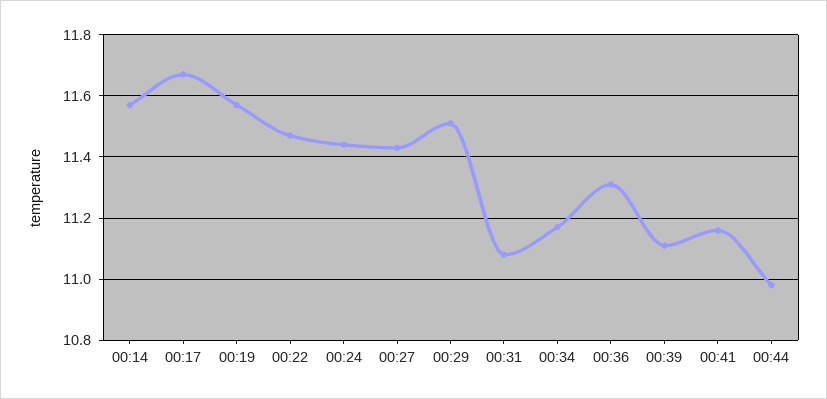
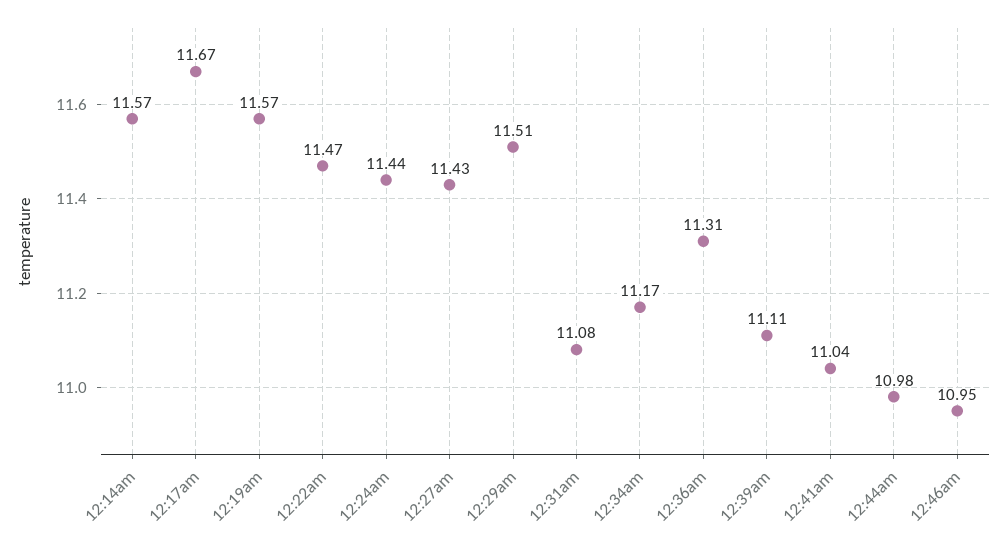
00:41: 11.15 -> 11.04
12:46am: none -> 10.95

